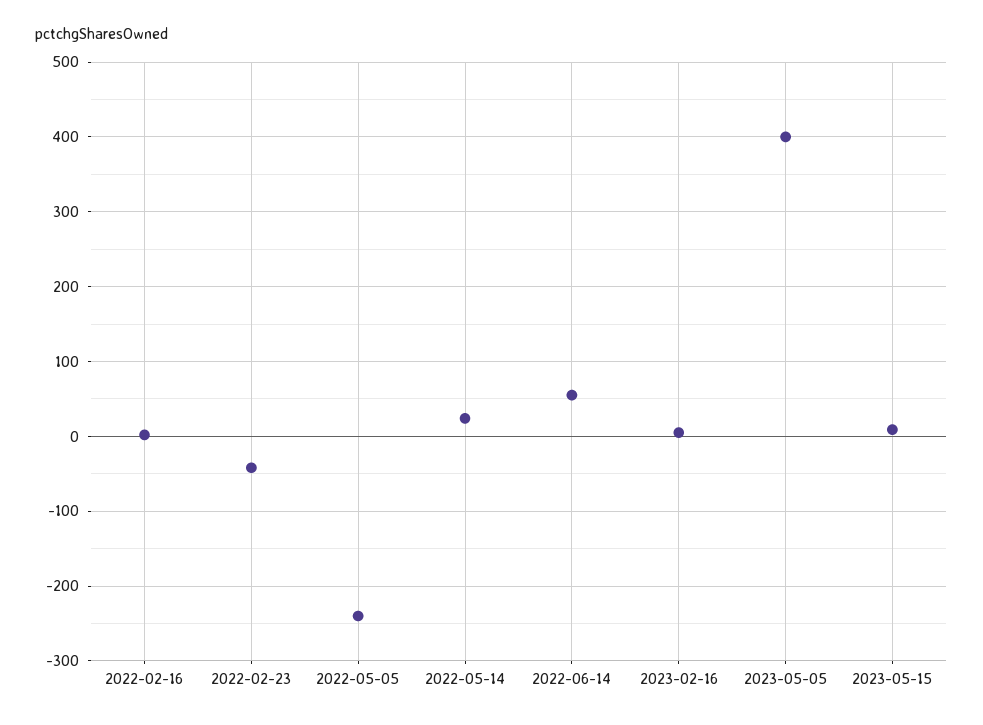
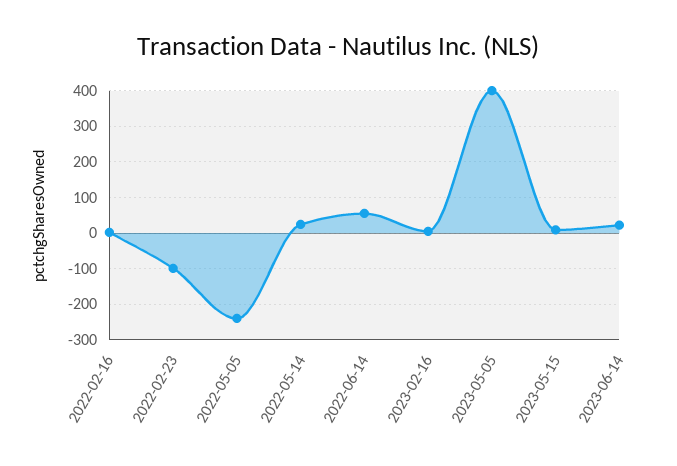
2022-02-23: -40 -> -100
2023-06-14: none -> 20

